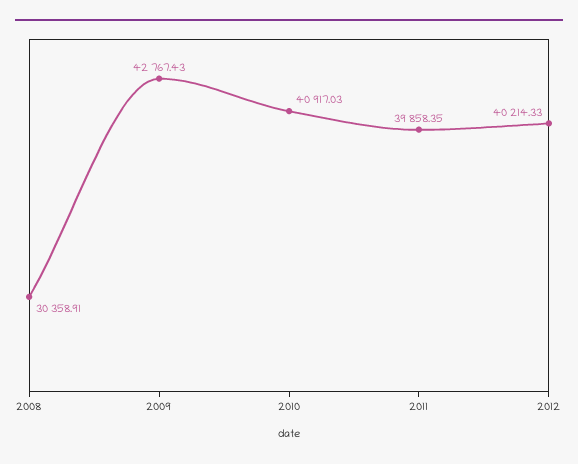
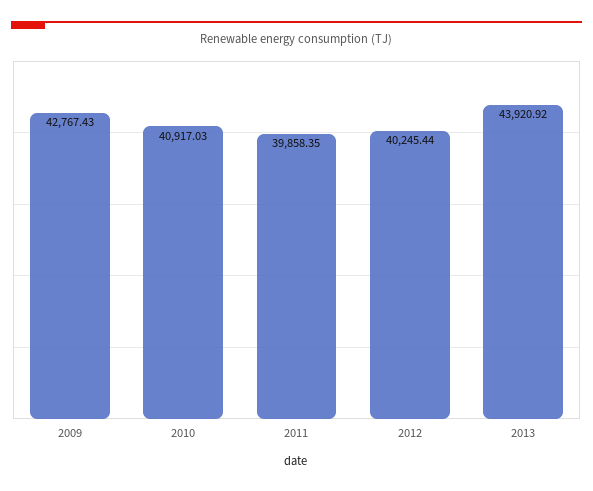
2008: 30358.91 -> none
2012: 40214.33 -> 40245.44
2013: none -> 43920.92

